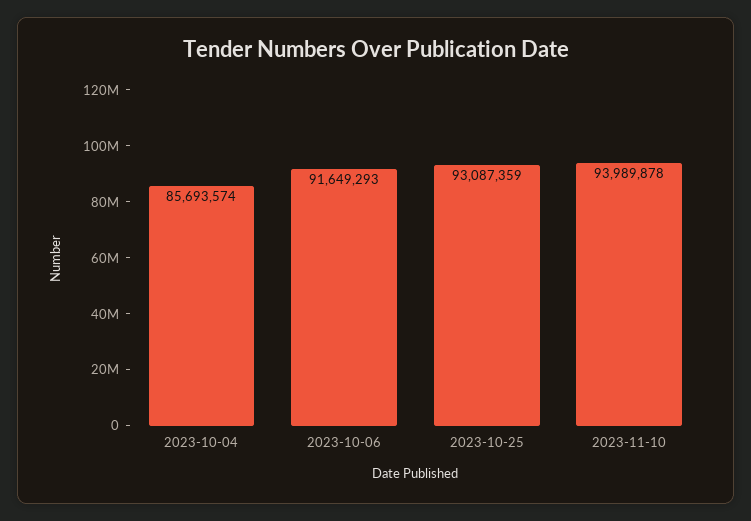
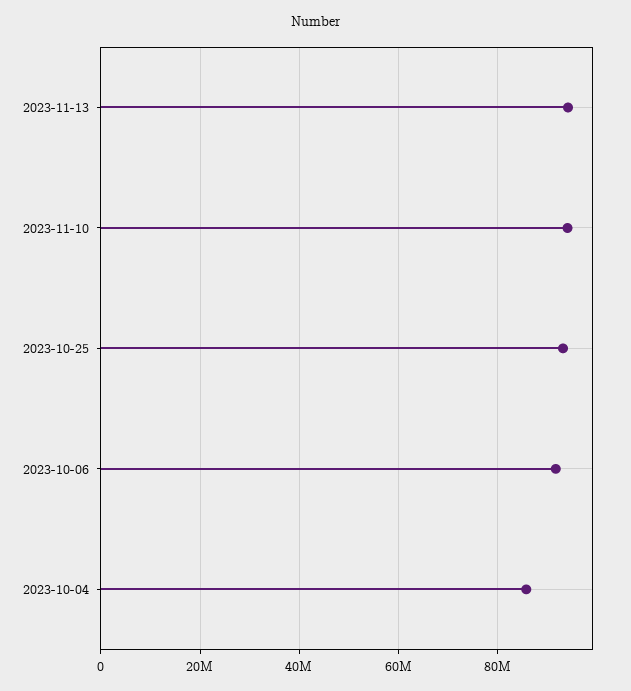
2023-11-13: none -> 94000000

